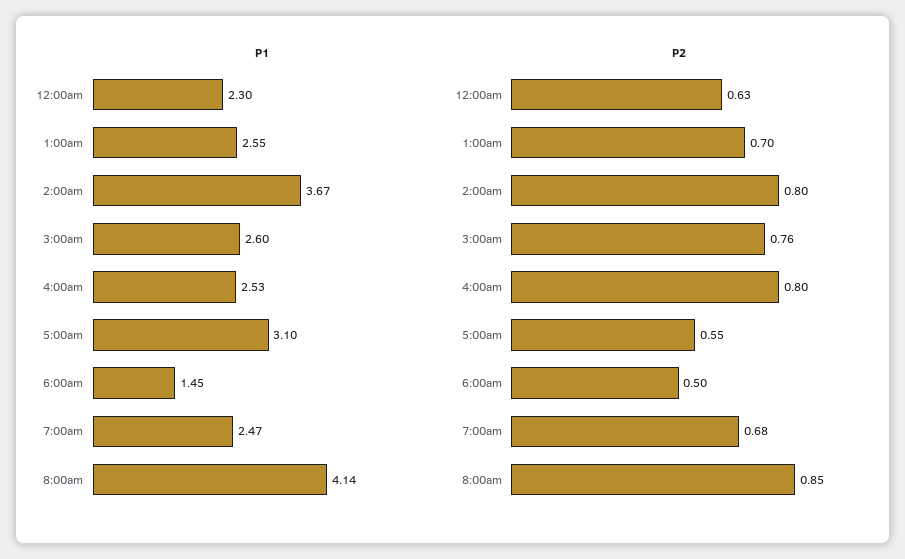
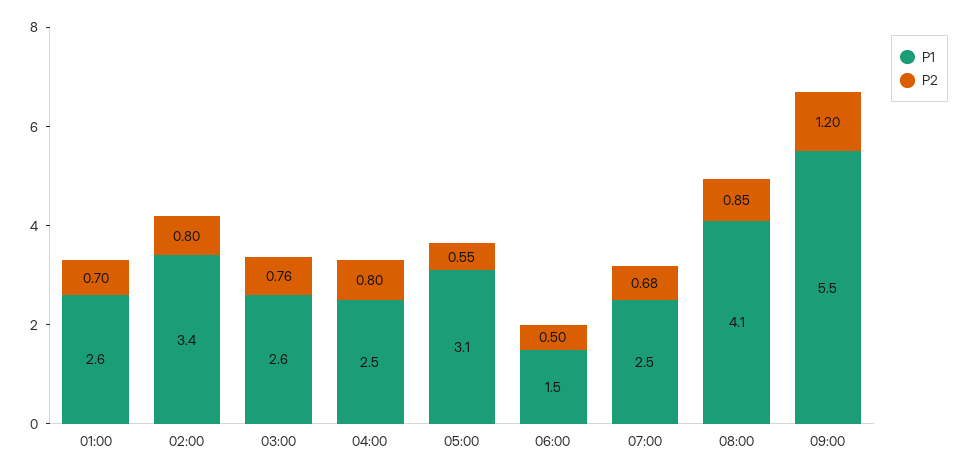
P1, 12:00am: 2.3 -> none
P1, 2:00am: 3.67 -> 3.4
P2, 12:00am: 0.63 -> none
P1, 09:00: none -> 5.5
P2, 09:00: none -> 1.2

